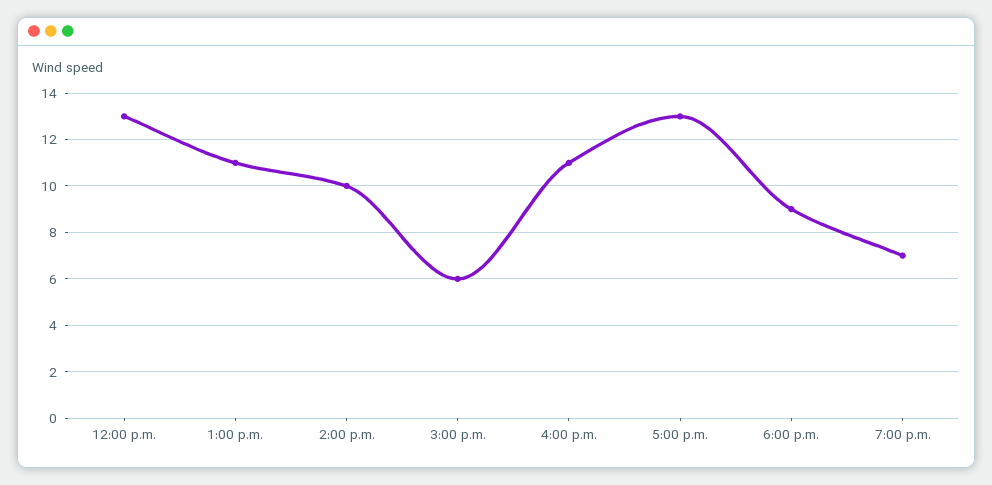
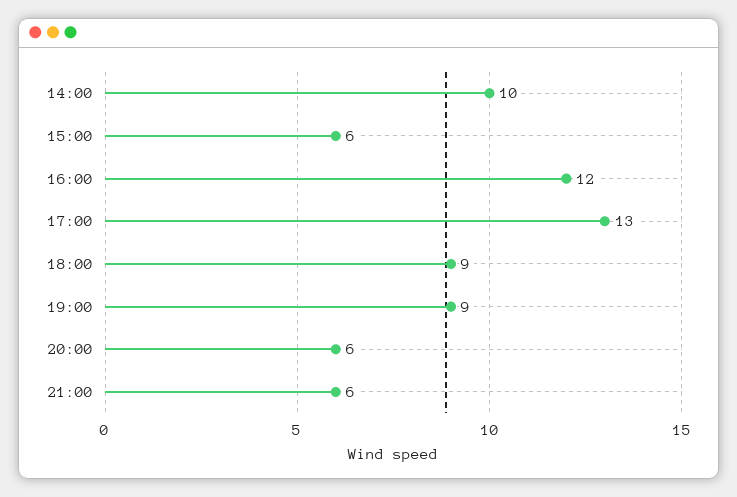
12:00 p.m.: 13 -> none
1:00 p.m.: 11 -> none
4:00 p.m.: 11 -> 12
7:00 p.m.: 7 -> 9
20:00: none -> 6
21:00: none -> 6

